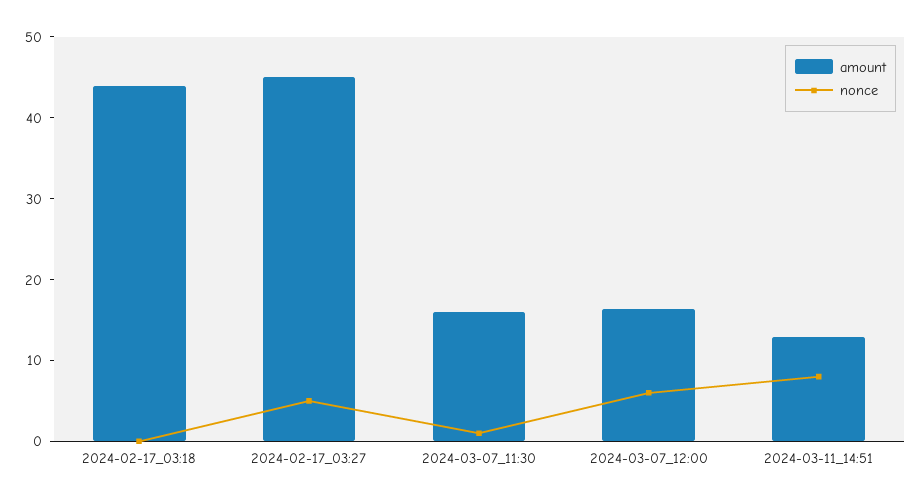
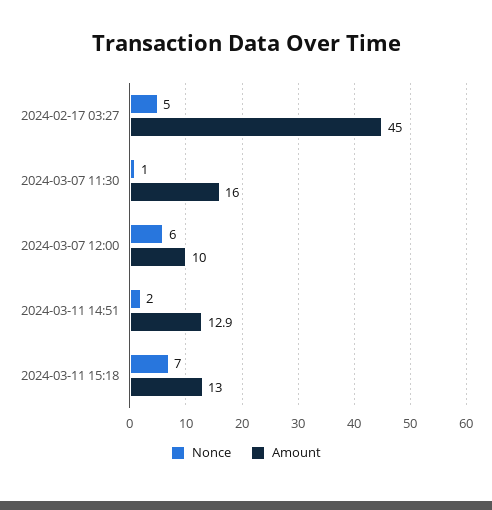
amount, 2024-02-17_03:18: 44 -> none
nonce, 2024-02-17_03:18: 0 -> none
amount, 2024-03-07_12:00: 16 -> 10
nonce, 2024-03-11_14:51: 8 -> 2
nonce, 2024-03-11 15:18: none -> 7
amount, 2024-03-11 15:18: none -> 13

